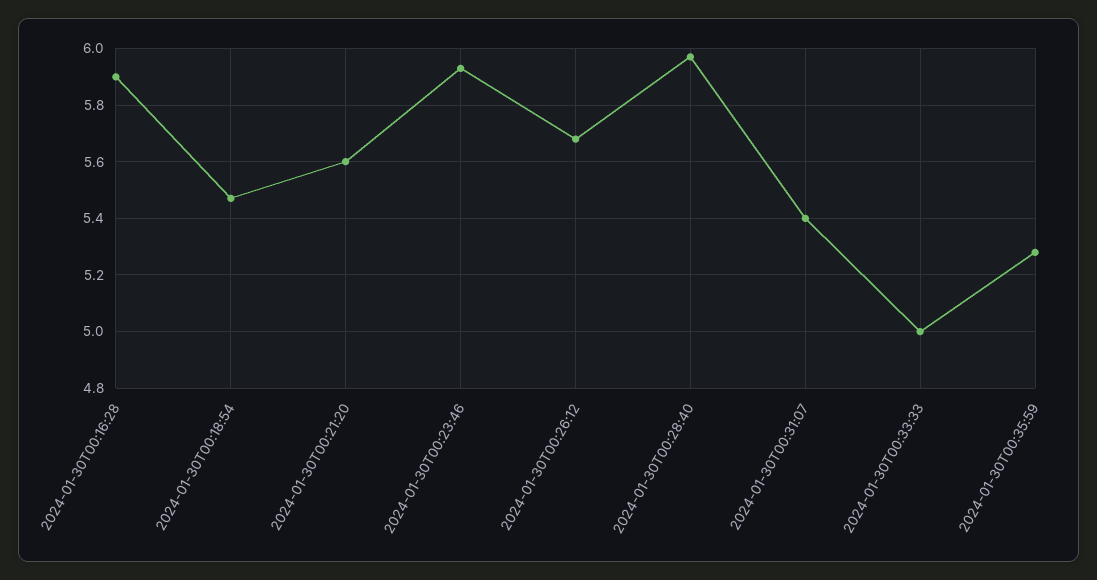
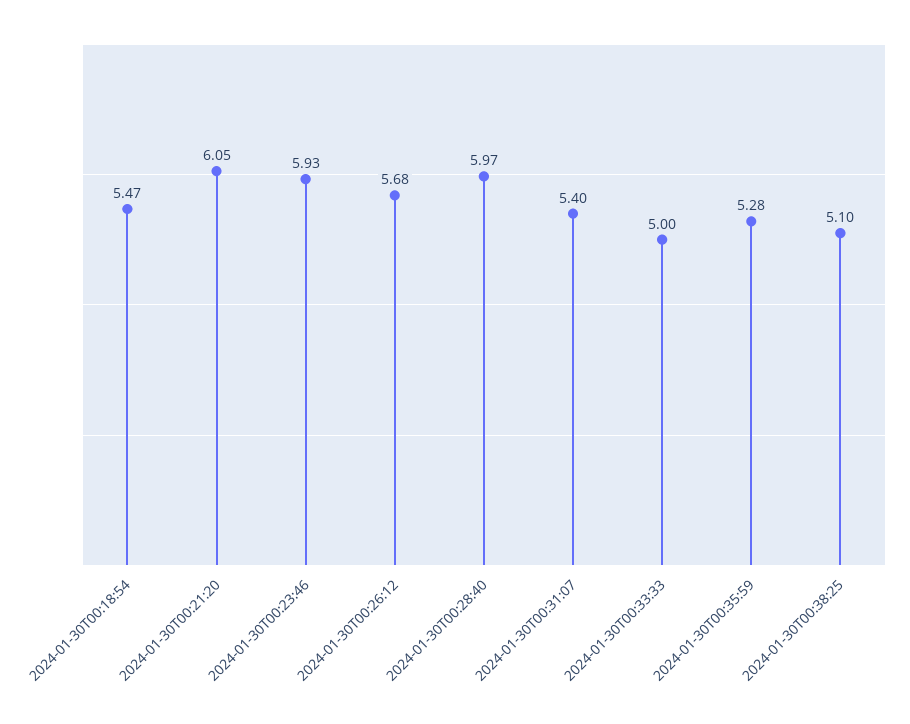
2024-01-30T00:16:28: 5.9 -> none
2024-01-30T00:21:20: 5.6 -> 6.05
2024-01-30T00:38:25: none -> 5.1

